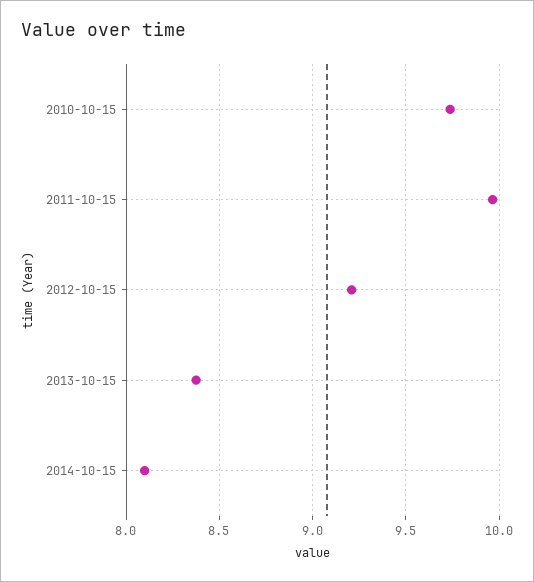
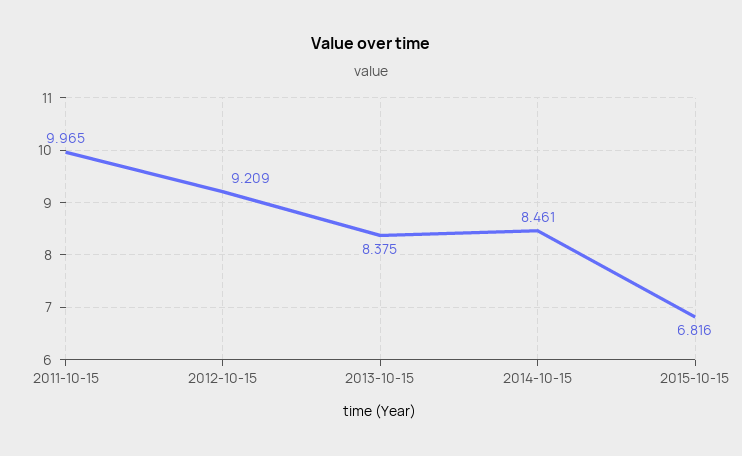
2010-10-15: 9.75 -> none
2014-10-15: 8.1 -> 8.461
2015-10-15: none -> 6.816

